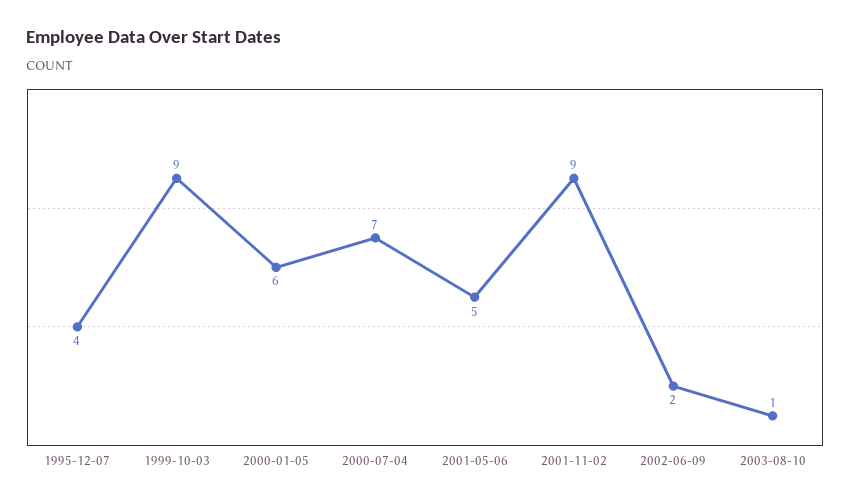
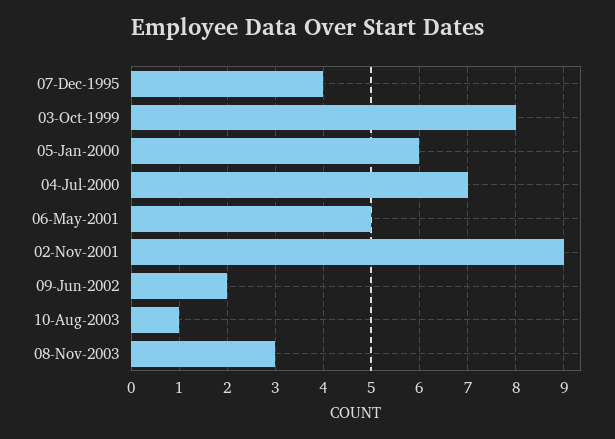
1999-10-03: 9 -> 8
08-Nov-2003: none -> 3

